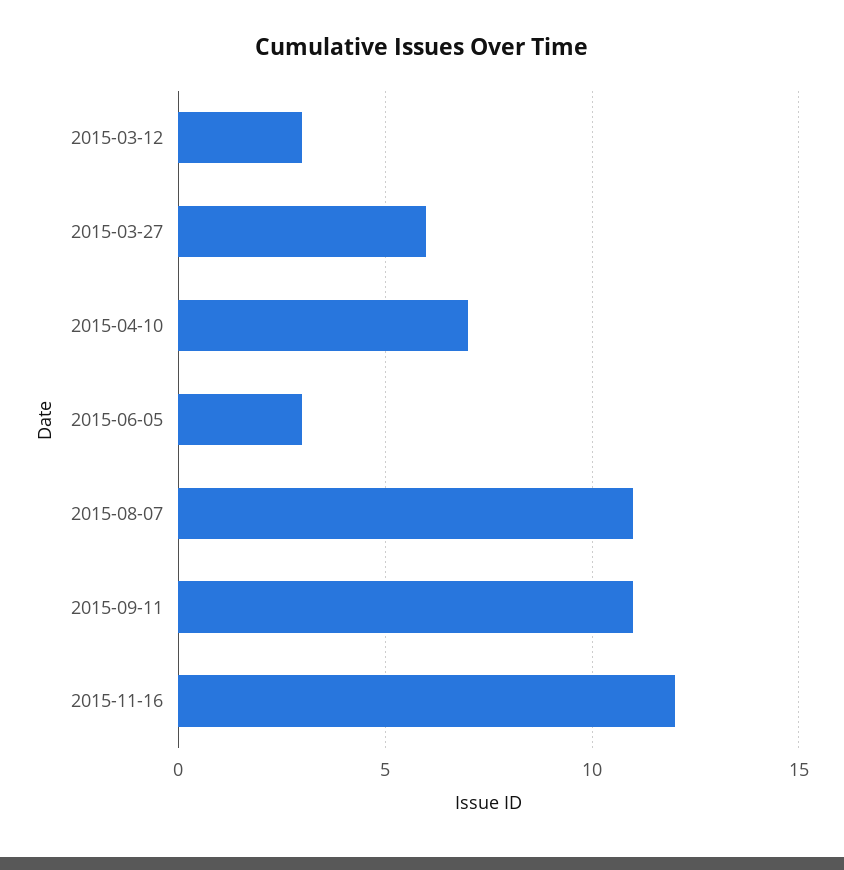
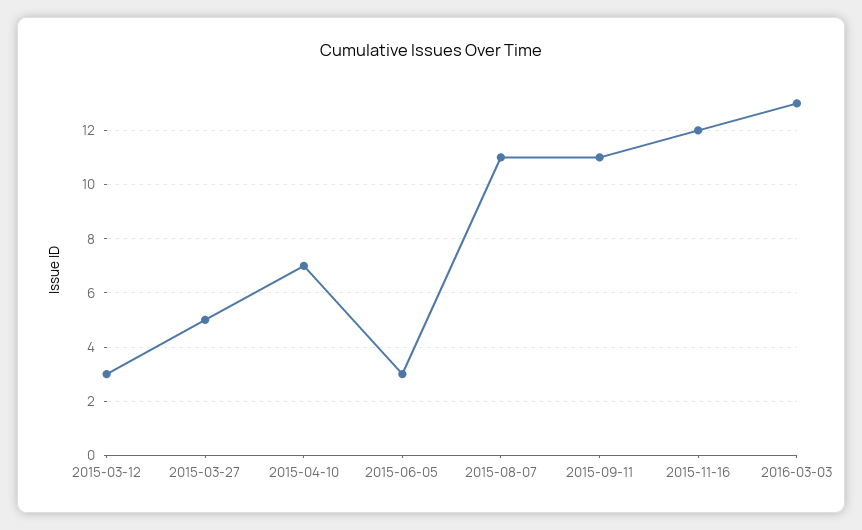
2015-03-27: 6 -> 5
2016-03-03: none -> 13

